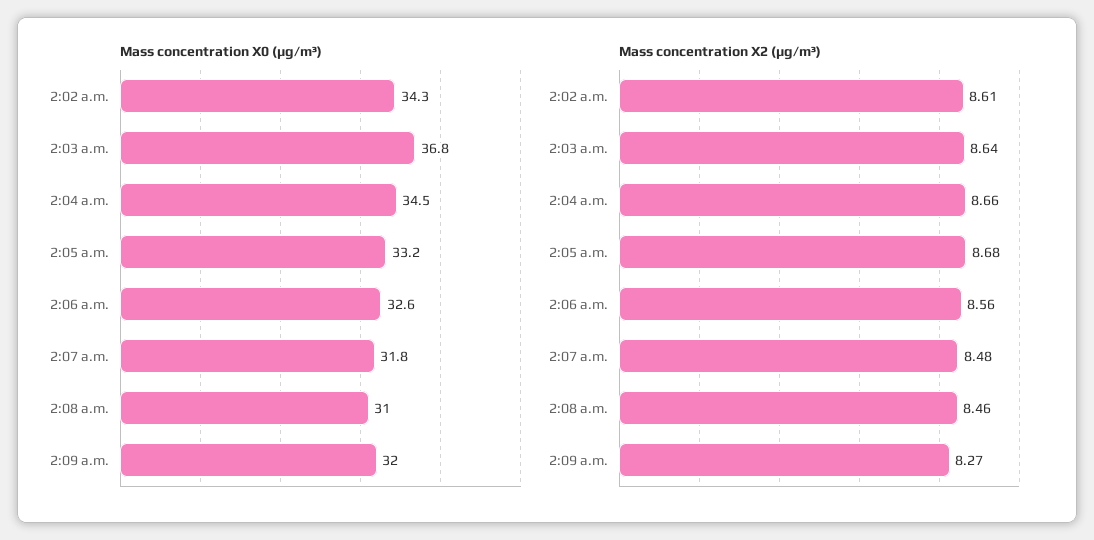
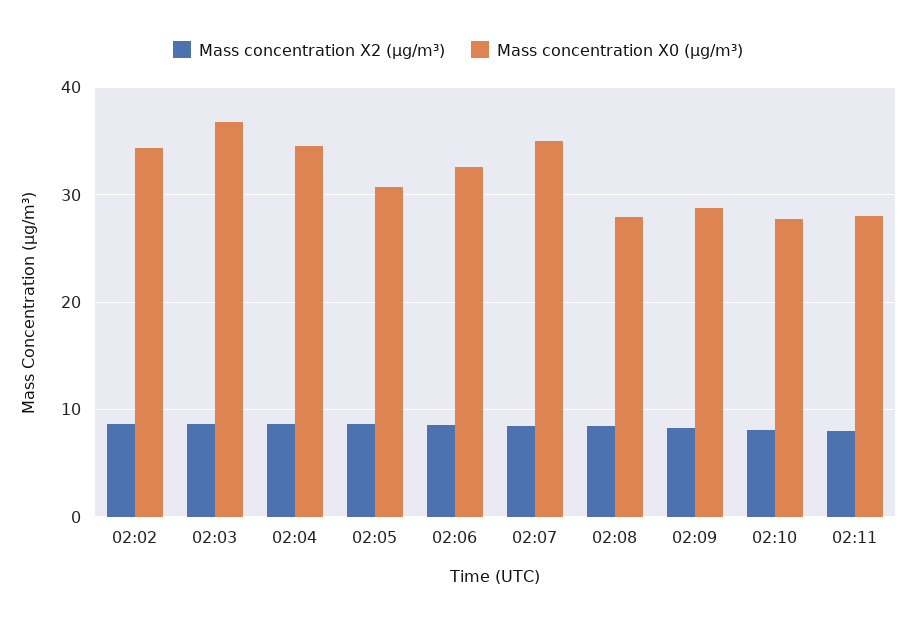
Mass concentration X0 (μg/m³), 2:05 a.m.: 33.2 -> 31
Mass concentration X0 (μg/m³), 2:07 a.m.: 31.8 -> 35
Mass concentration X0 (μg/m³), 2:08 a.m.: 31 -> 28
Mass concentration X0 (μg/m³), 2:09 a.m.: 32 -> 29
Mass concentration X2 (μg/m³), 02:10: none -> 8
Mass concentration X0 (μg/m³), 02:10: none -> 28
Mass concentration X2 (μg/m³), 02:11: none -> 8
Mass concentration X0 (μg/m³), 02:11: none -> 28

